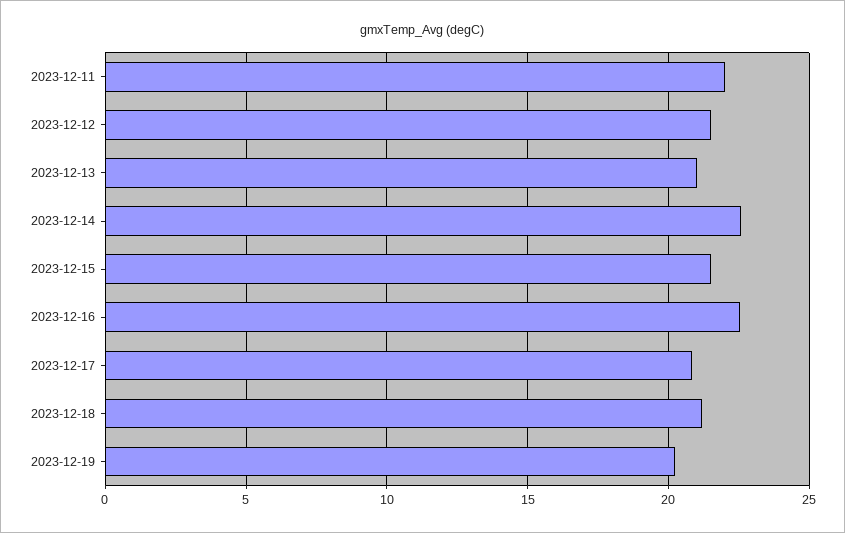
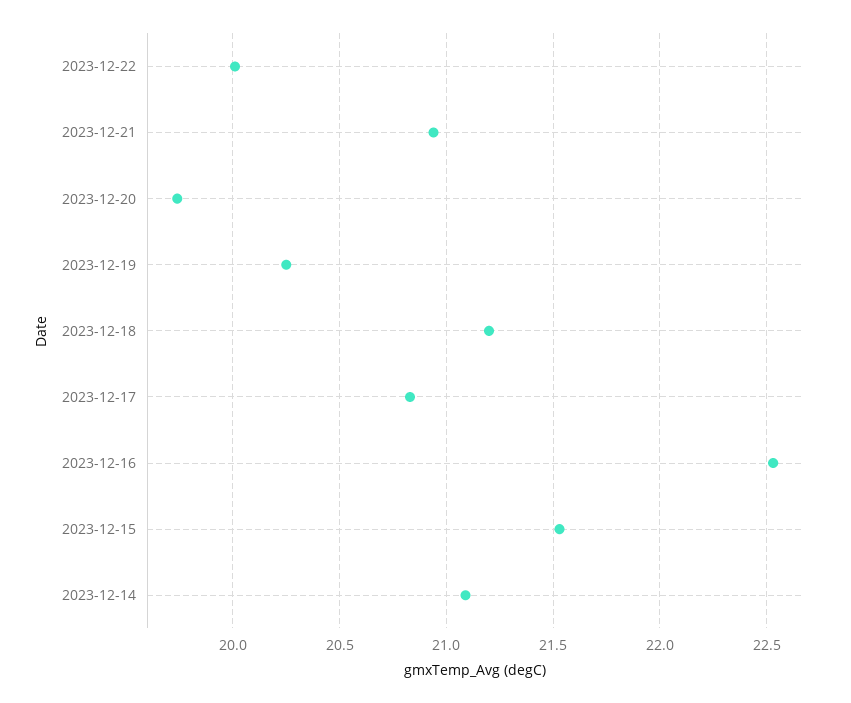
2023-12-11: 22 -> none
2023-12-12: 21.5 -> none
2023-12-13: 21 -> none
2023-12-14: 22.5 -> 21.1
2023-12-22: none -> 20
2023-12-21: none -> 20.95
2023-12-20: none -> 19.75

